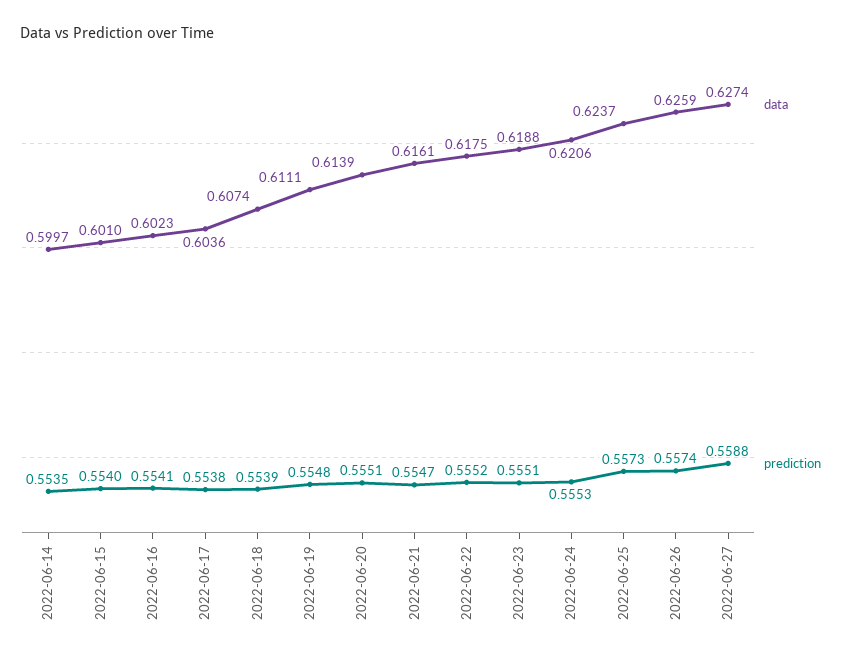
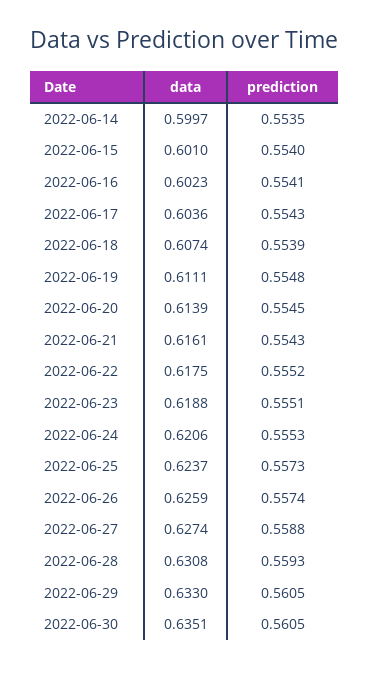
prediction, 2022-06-17: 0.5538 -> 0.5543
prediction, 2022-06-20: 0.5551 -> 0.5545
prediction, 2022-06-21: 0.5547 -> 0.5543
data, 2022-06-28: none -> 0.6308
prediction, 2022-06-28: none -> 0.5593
data, 2022-06-29: none -> 0.633
prediction, 2022-06-29: none -> 0.5605
data, 2022-06-30: none -> 0.6351
prediction, 2022-06-30: none -> 0.5605

